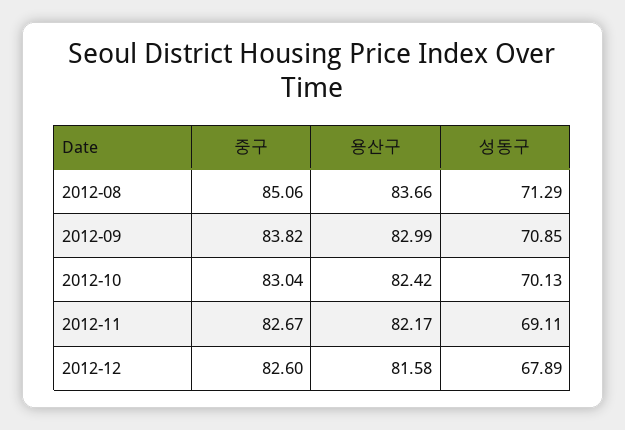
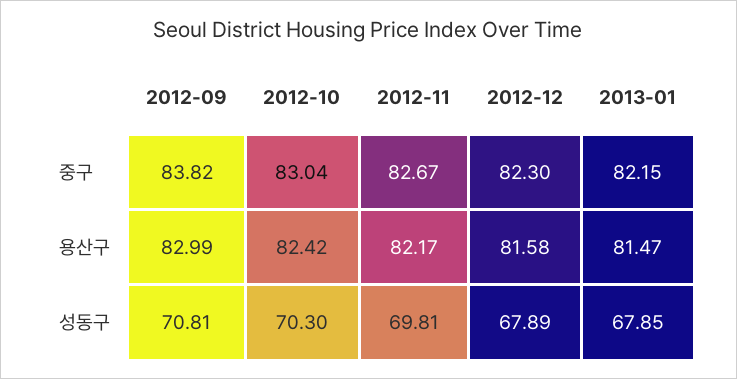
중구, 2012-08: 85.06 -> none
용산구, 2012-08: 83.66 -> none
성동구, 2012-08: 71.29 -> none
성동구, 2012-09: 70.85 -> 70.81
성동구, 2012-10: 70.13 -> 70.3
성동구, 2012-11: 69.11 -> 69.81
중구, 2012-12: 82.6 -> 82.3
중구, 2013-01: none -> 82.15
용산구, 2013-01: none -> 81.47
성동구, 2013-01: none -> 67.85

